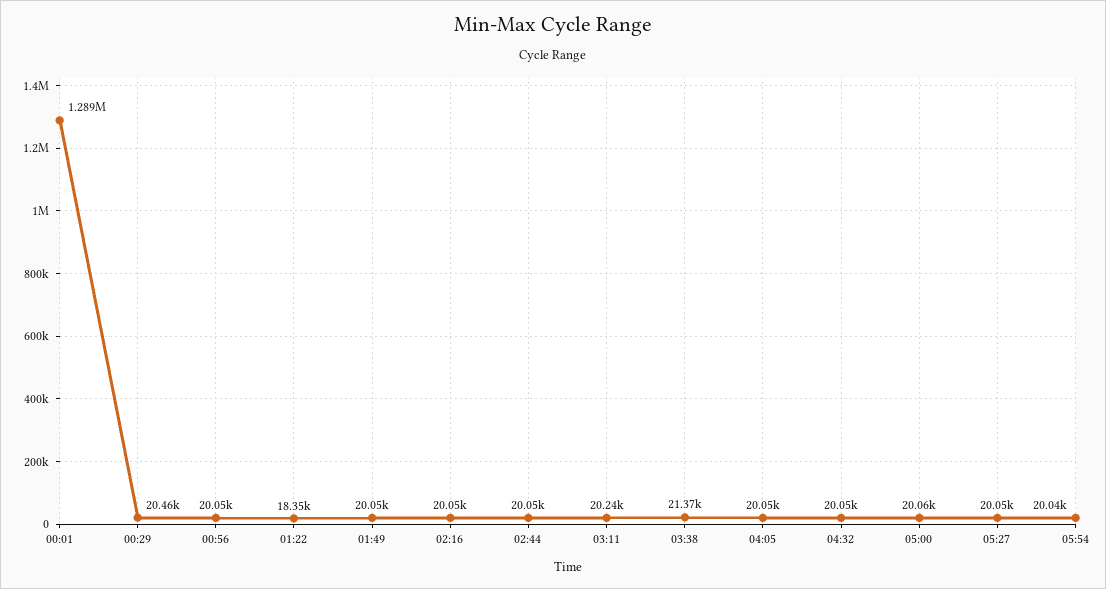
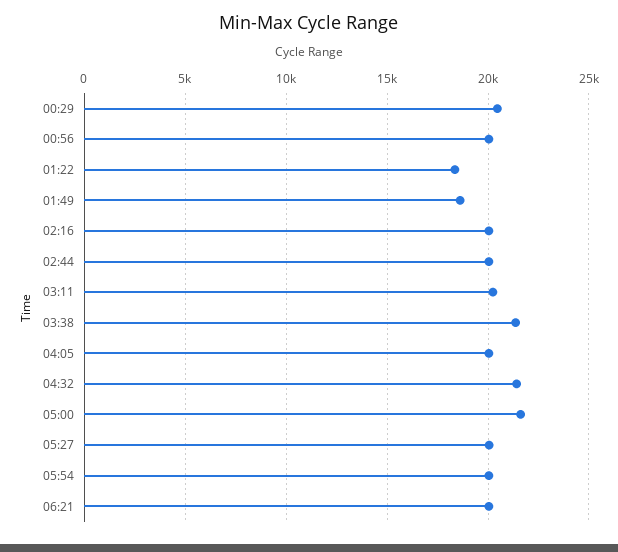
00:01: 1289000 -> none
01:49: 20050 -> 18500
04:32: 20050 -> 21500
05:00: 20060 -> 21500
06:21: none -> 20000

